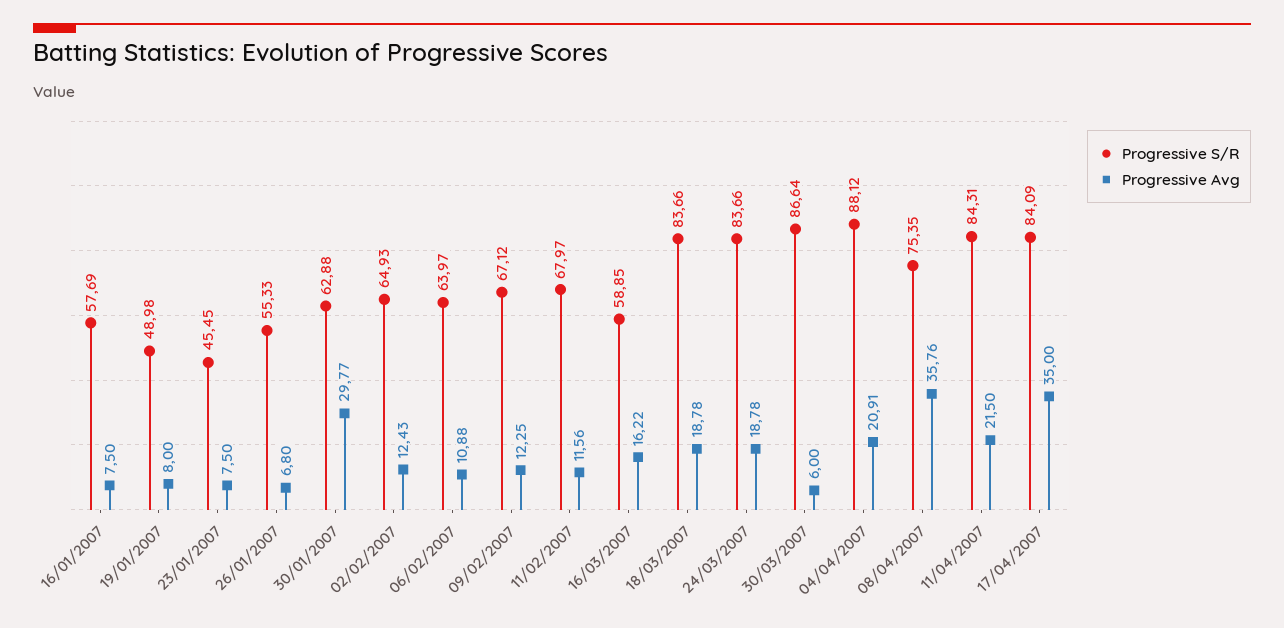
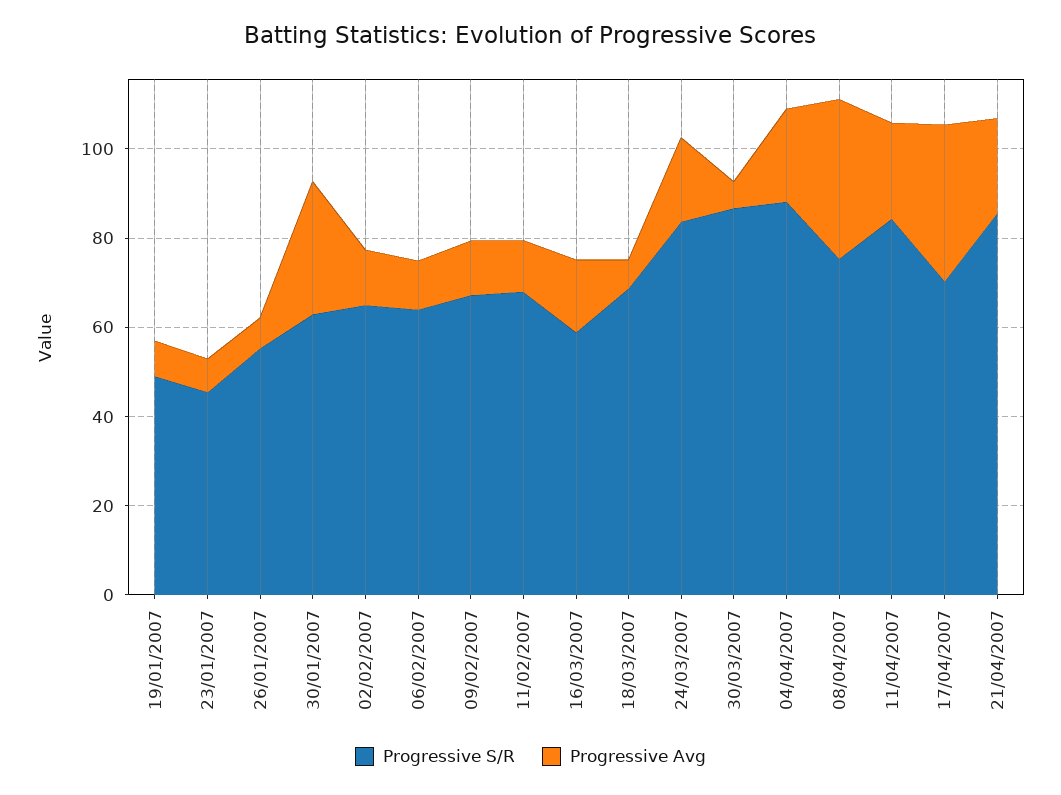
Progressive S/R, 16/01/2007: 57.69 -> none
Progressive Avg, 16/01/2007: 7.5 -> none
Progressive S/R, 18/03/2007: 83.66 -> 70
Progressive Avg, 18/03/2007: 18.78 -> 5
Progressive S/R, 17/04/2007: 84.09 -> 70
Progressive S/R, 21/04/2007: none -> 85
Progressive Avg, 21/04/2007: none -> 20

